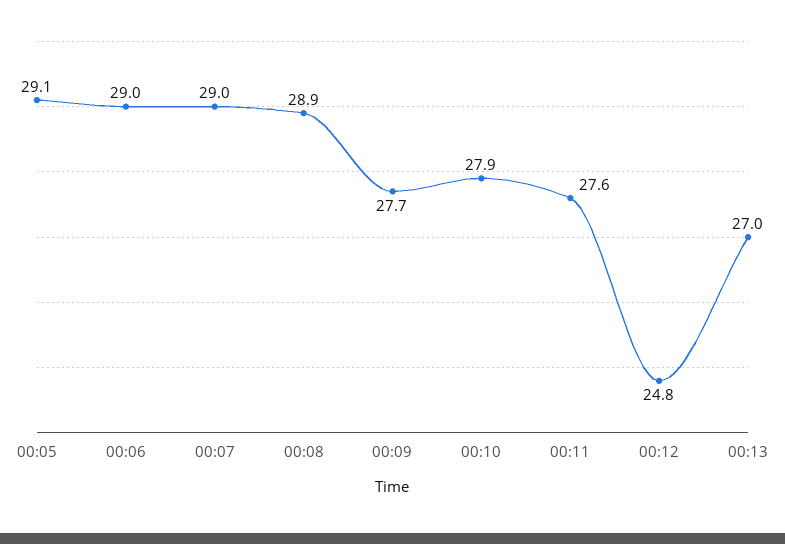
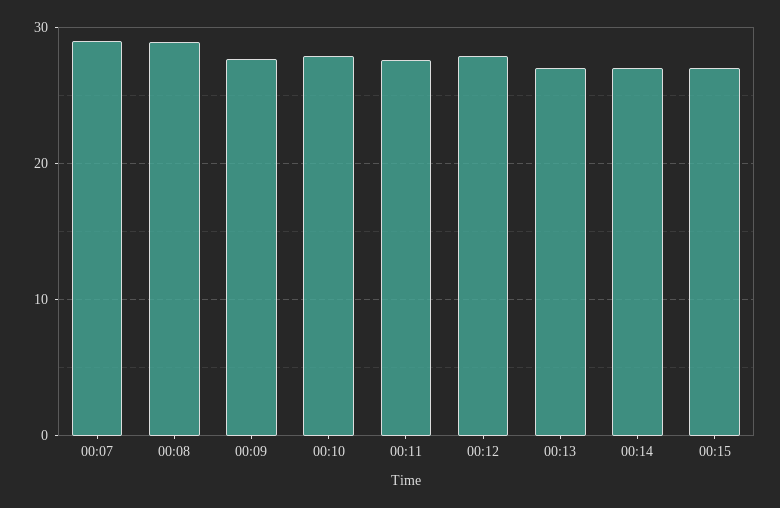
00:05: 29.1 -> none
00:06: 29 -> none
00:12: 24.8 -> 28
00:14: none -> 27
00:15: none -> 27

